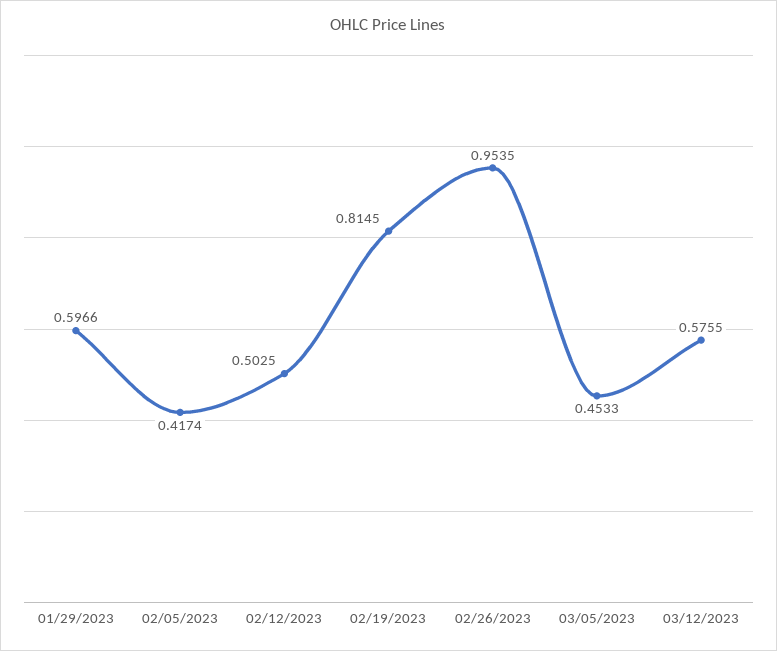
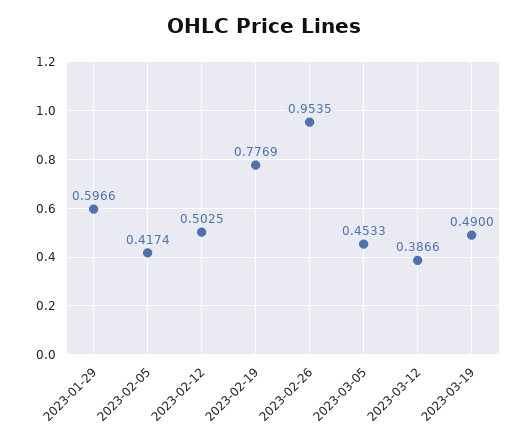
02/19/2023: 0.8145 -> 0.7769
03/12/2023: 0.5755 -> 0.3866
2023-03-19: none -> 0.49

